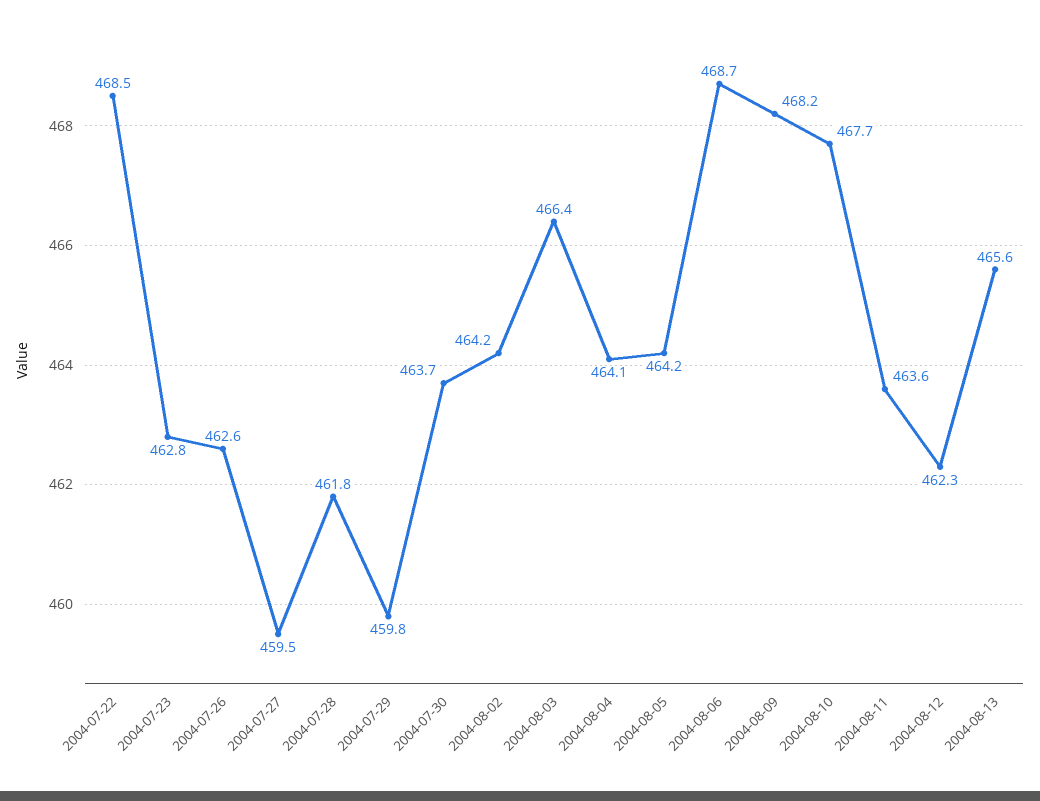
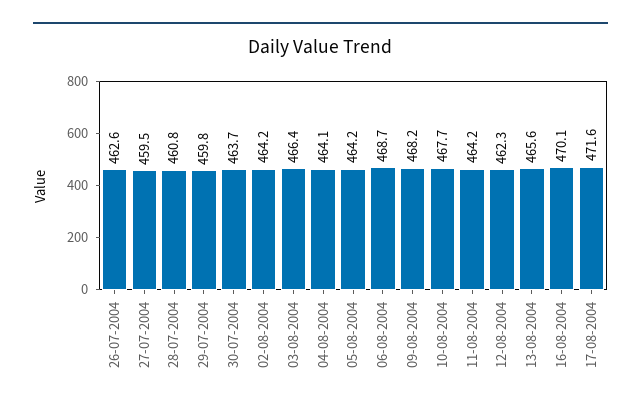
2004-07-22: 468.5 -> none
2004-07-23: 462.8 -> none
2004-07-28: 461.8 -> 460.8
2004-08-11: 463.6 -> 464.2
16-08-2004: none -> 470.1
17-08-2004: none -> 471.6

